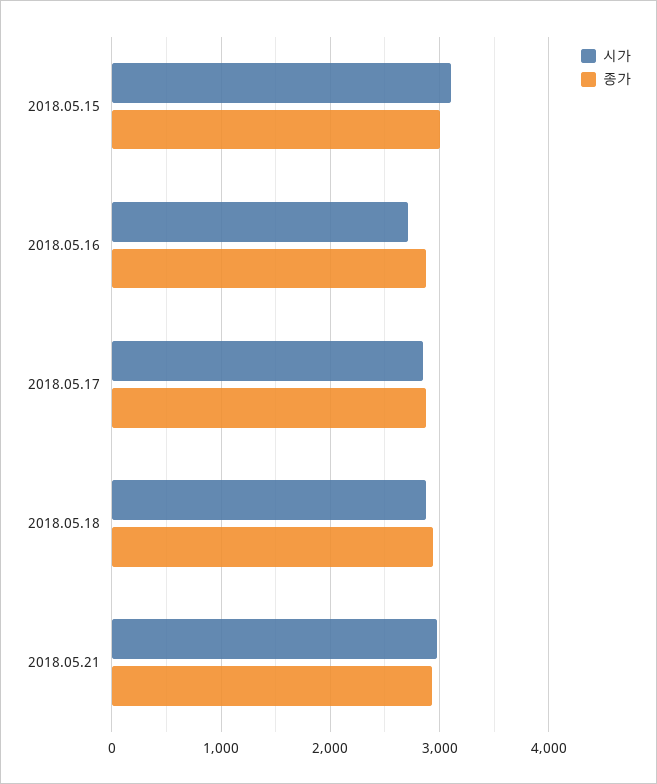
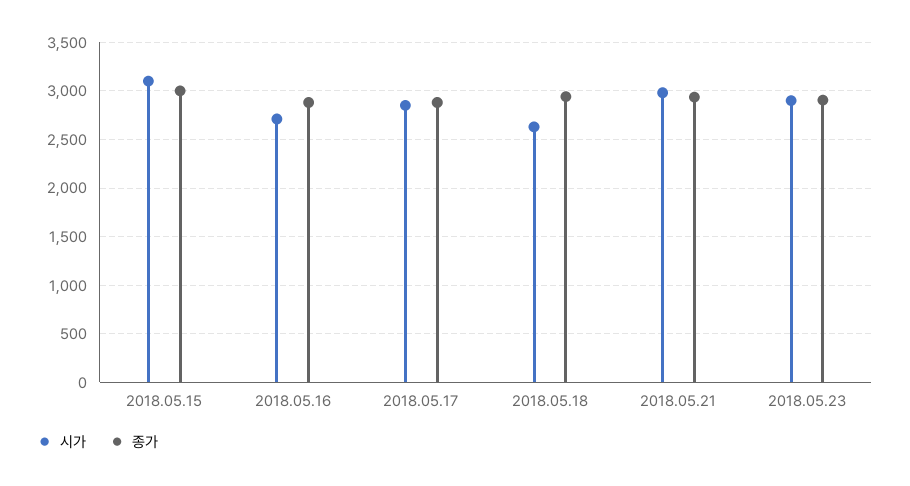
시가, 2018.05.18: 2900 -> 2600
시가, 2018.05.23: none -> 2900
종가, 2018.05.23: none -> 2900

